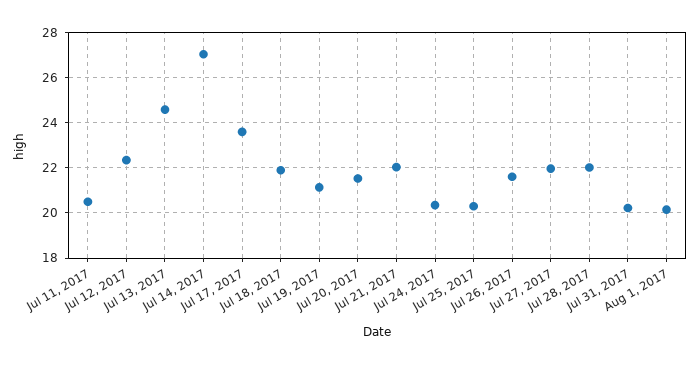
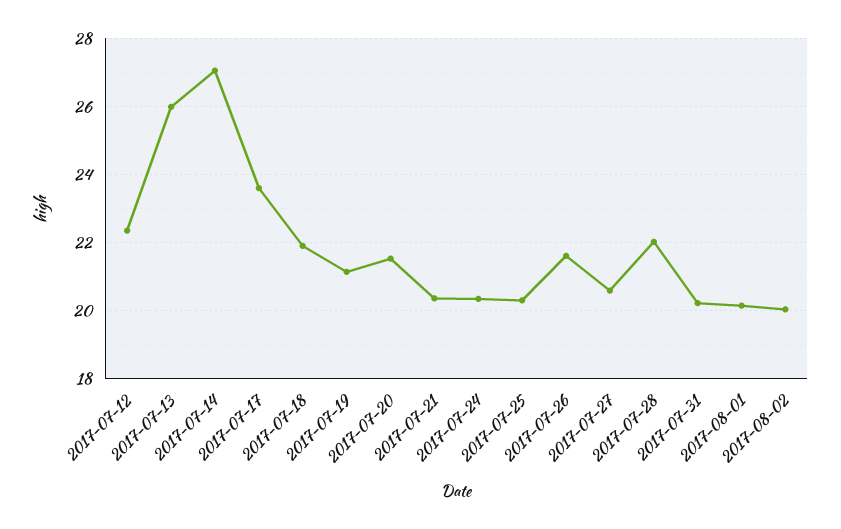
Jul 11, 2017: 20.5 -> none
Jul 13, 2017: 24.5 -> 26
Jul 21, 2017: 22 -> 20.4
Jul 27, 2017: 22 -> 20.6
2017-08-02: none -> 20

